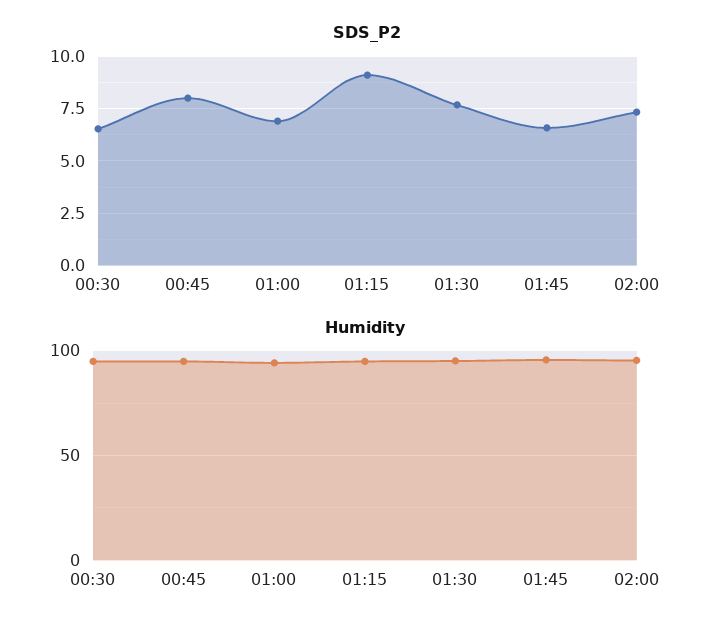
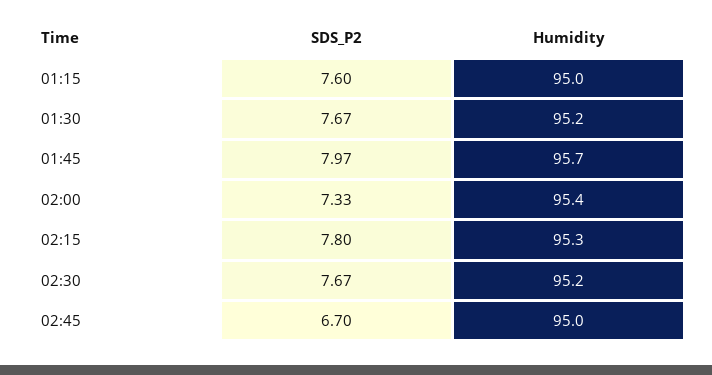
SDS_P2, 00:30: 6.5 -> none
SDS_P2, 00:45: 8 -> none
SDS_P2, 01:00: 7 -> none
SDS_P2, 01:15: 9 -> 7.6
SDS_P2, 01:45: 6.5 -> 7.97
Humidity, 00:30: 95 -> none
Humidity, 00:45: 95 -> none
Humidity, 01:00: 95 -> none
SDS_P2, 02:15: none -> 7.8
Humidity, 02:15: none -> 95.3
SDS_P2, 02:30: none -> 7.67
Humidity, 02:30: none -> 95.2
SDS_P2, 02:45: none -> 6.7
Humidity, 02:45: none -> 95

